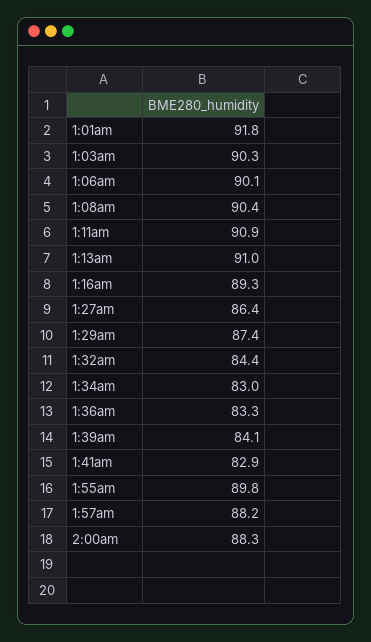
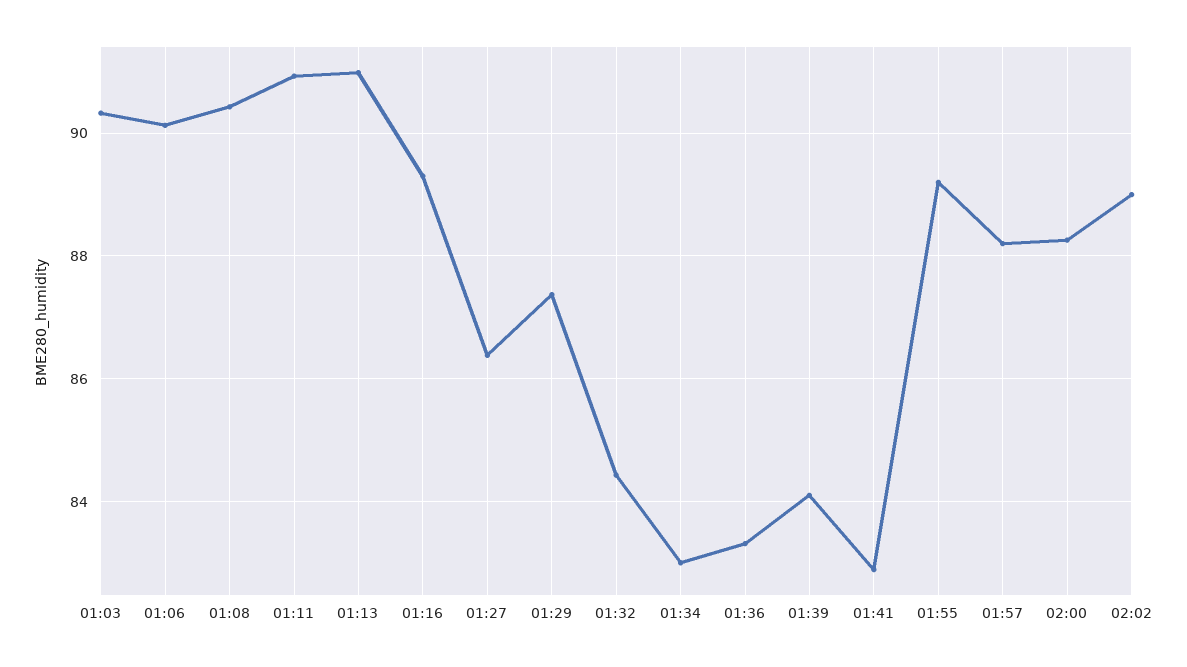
1:01am: 91.8 -> none
1:55am: 89.8 -> 89.2
02:02: none -> 89

